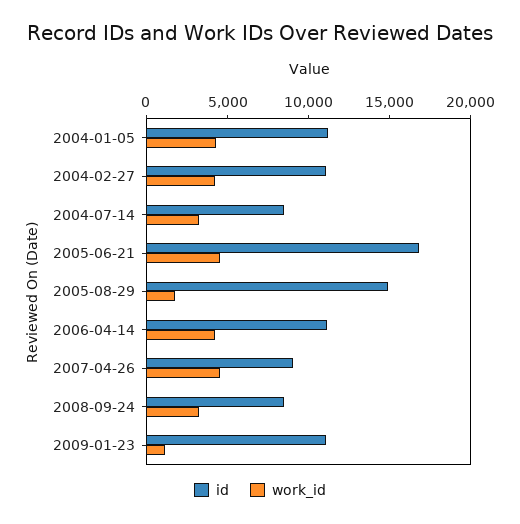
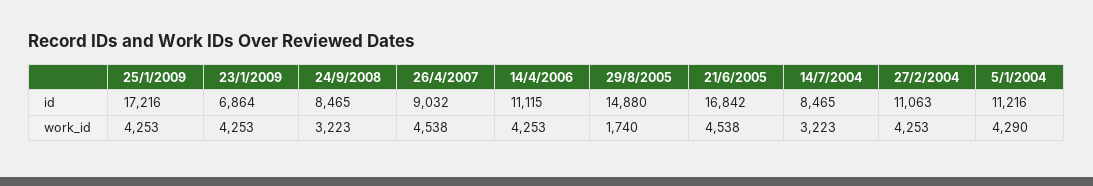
id, 2009-01-23: 11000 -> 6864
work_id, 2009-01-23: 1000 -> 4253
id, 25/1/2009: none -> 17216
work_id, 25/1/2009: none -> 4253

